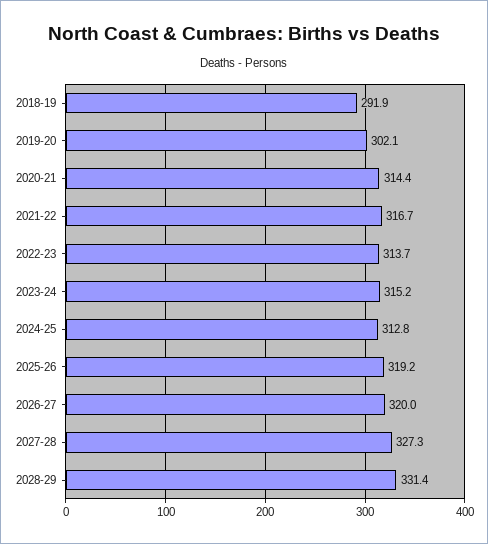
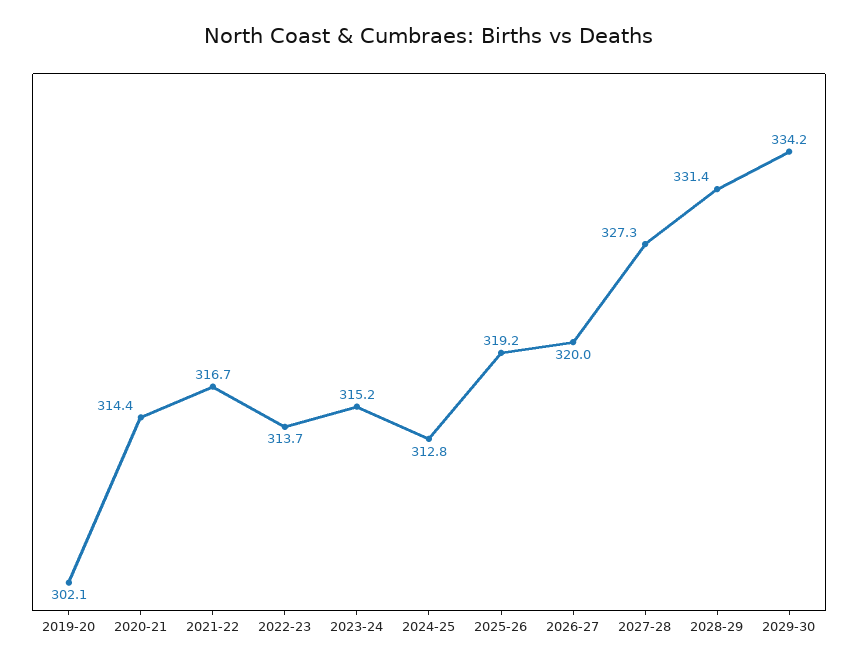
2018-19: 291.9 -> none
2029-30: none -> 334.2

